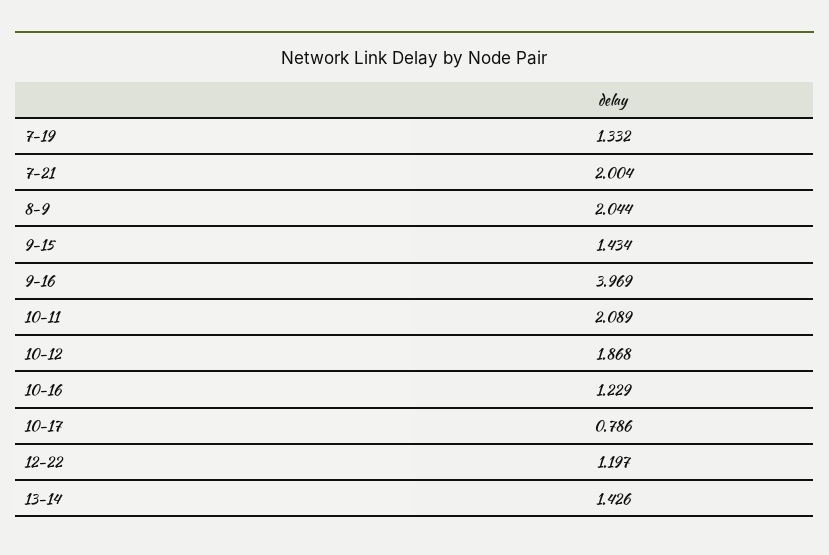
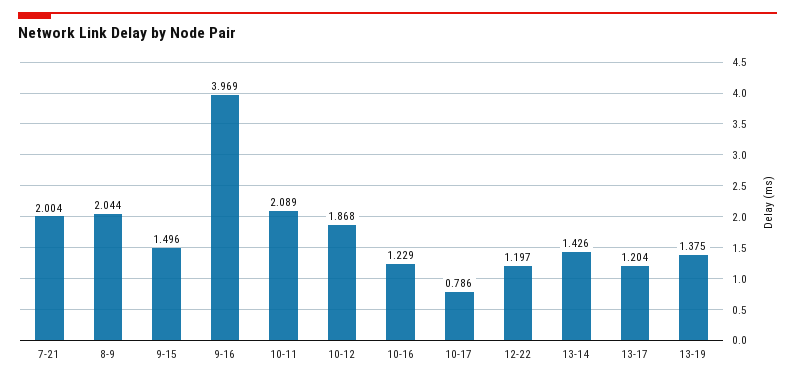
7-19: 1.332 -> none
9-15: 1.434 -> 1.496
13-17: none -> 1.204
13-19: none -> 1.375

